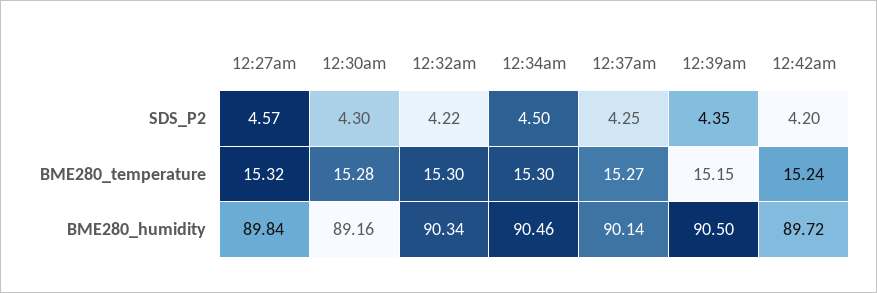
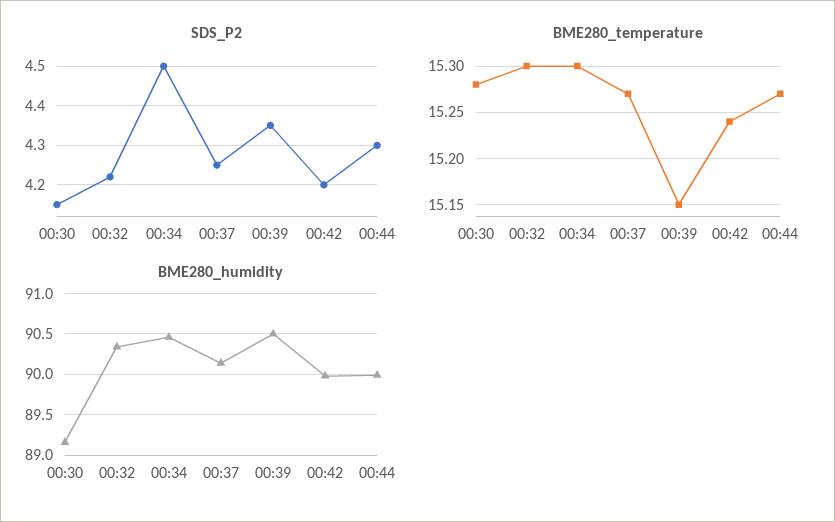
SDS_P2, 12:27am: 4.57 -> none
SDS_P2, 12:30am: 4.3 -> 4.15
BME280_temperature, 12:27am: 15.32 -> none
BME280_humidity, 12:27am: 89.84 -> none
BME280_humidity, 12:42am: 89.72 -> 90
SDS_P2, 00:44: none -> 4.3
BME280_temperature, 00:44: none -> 15.27
BME280_humidity, 00:44: none -> 90

